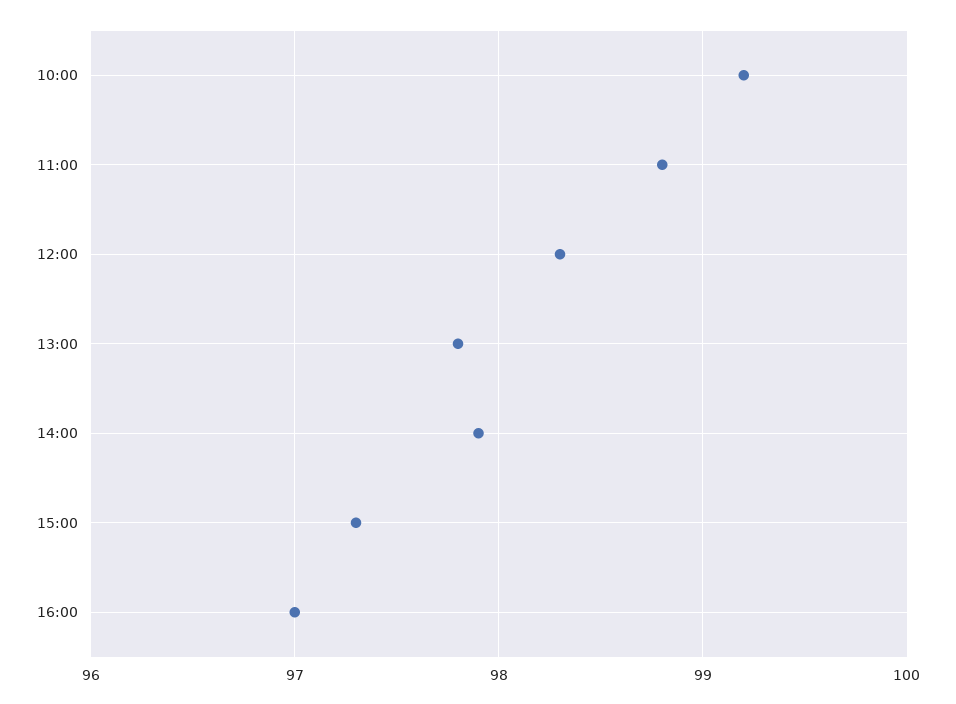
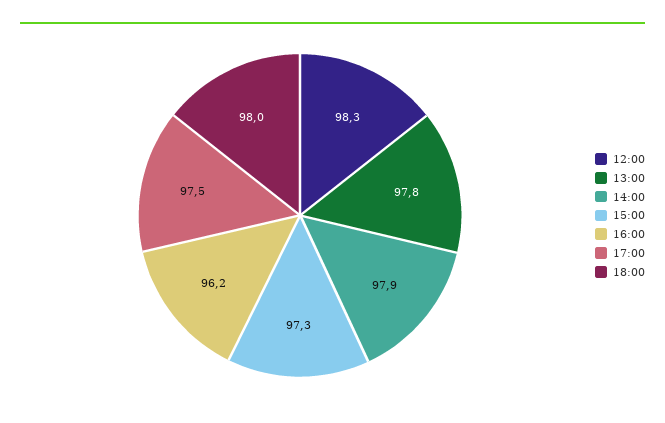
10:00: 99.2 -> none
11:00: 98.8 -> none
16:00: 97 -> 96.2
17:00: none -> 97.5
18:00: none -> 98

